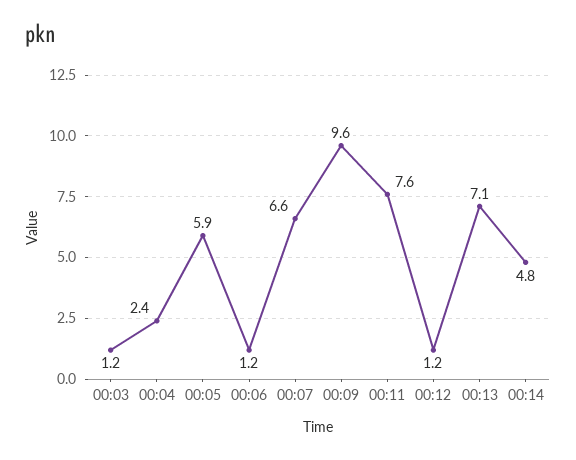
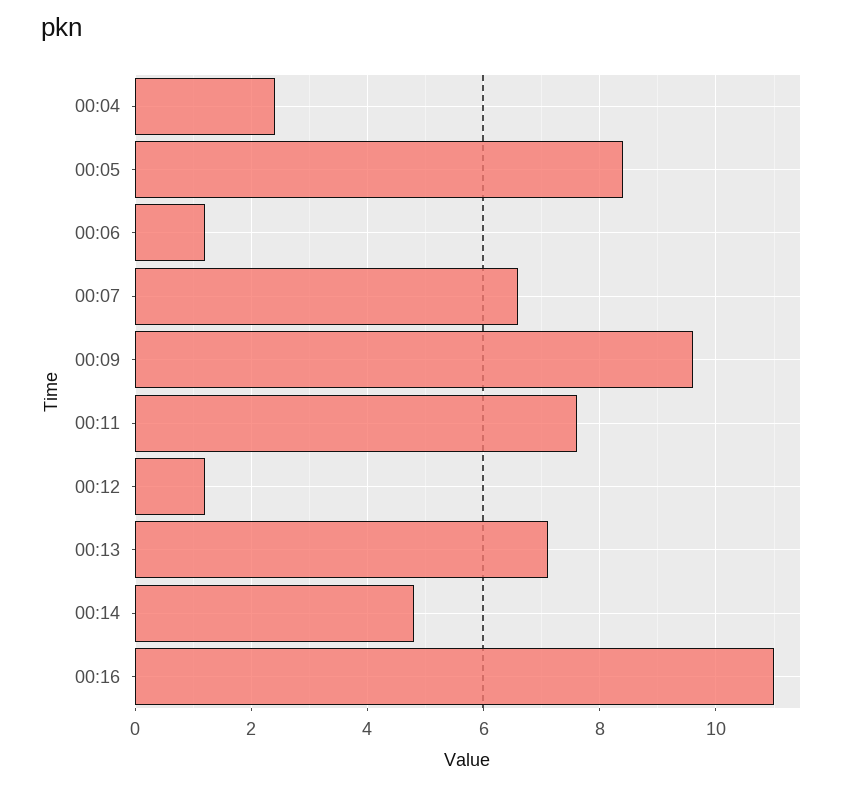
00:03: 1.2 -> none
00:05: 5.9 -> 8.5
00:16: none -> 11

